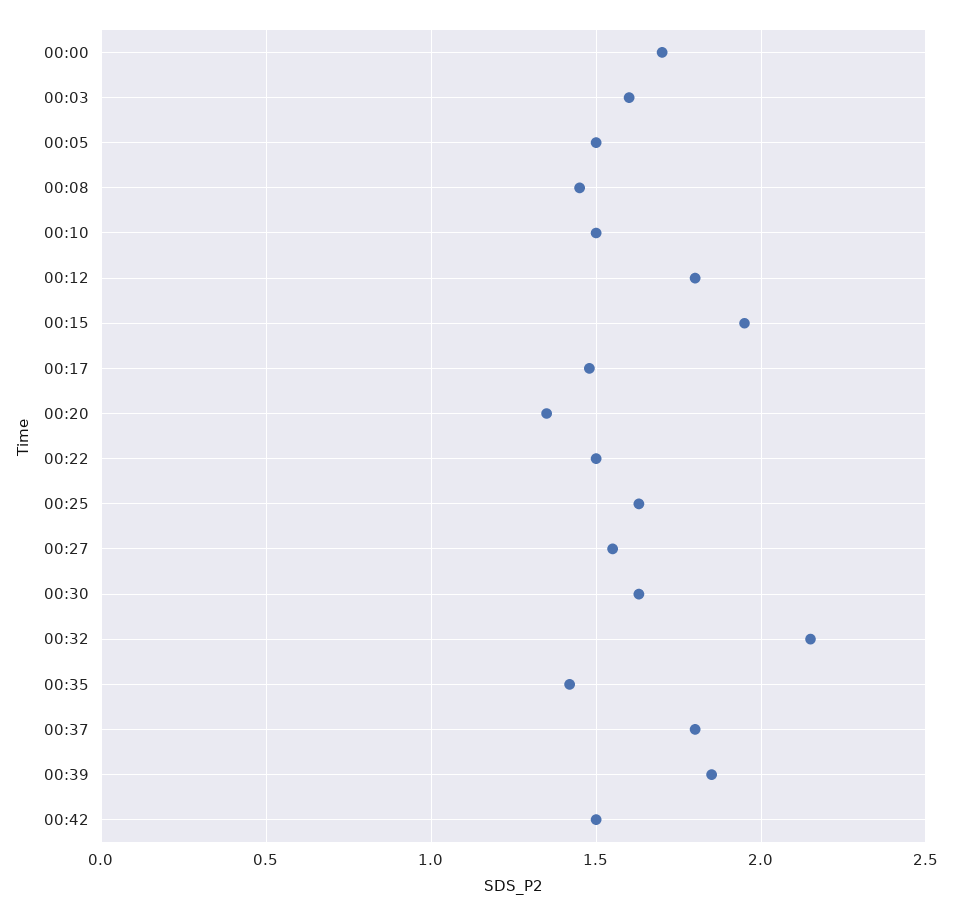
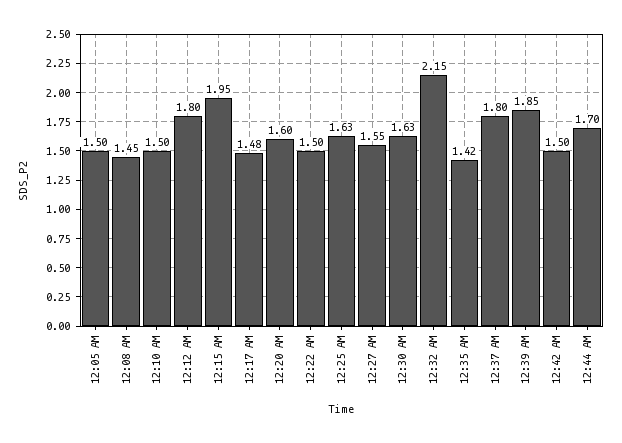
00:00: 1.7 -> none
00:03: 1.6 -> none
00:20: 1.35 -> 1.6
12:44 AM: none -> 1.7

